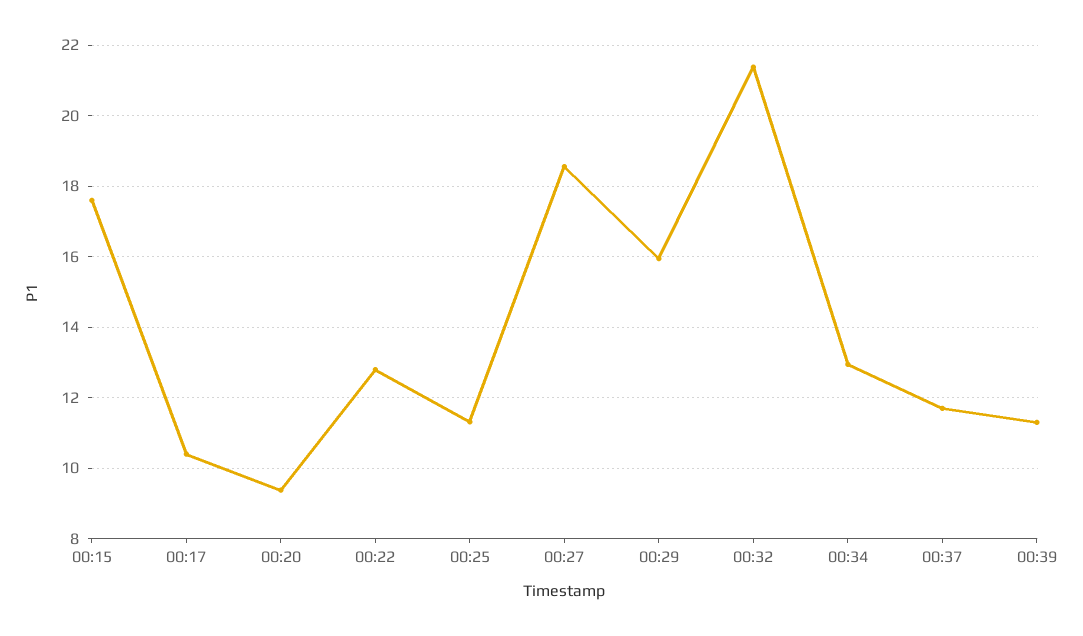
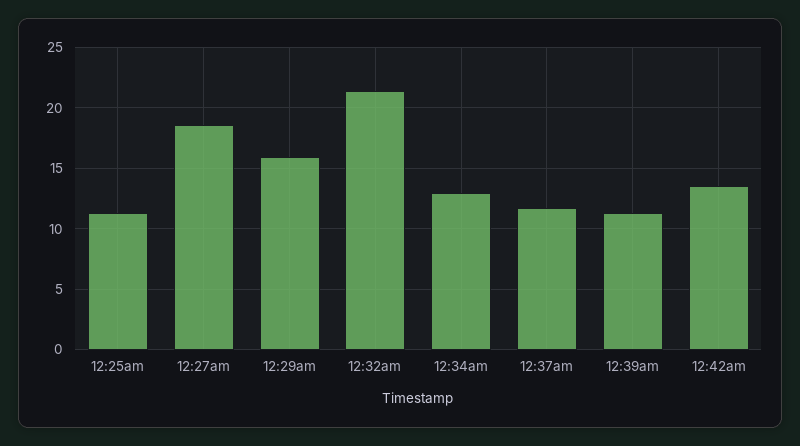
00:15: 17.6 -> none
00:17: 10.4 -> none
00:20: 9.4 -> none
00:22: 12.8 -> none
12:42am: none -> 13.5

